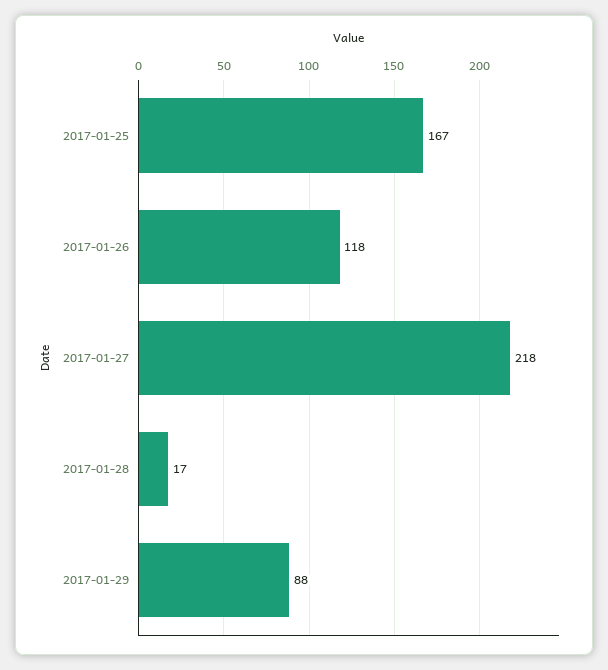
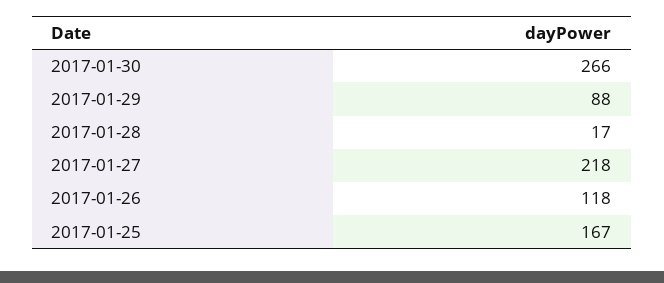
2017-01-30: none -> 266

